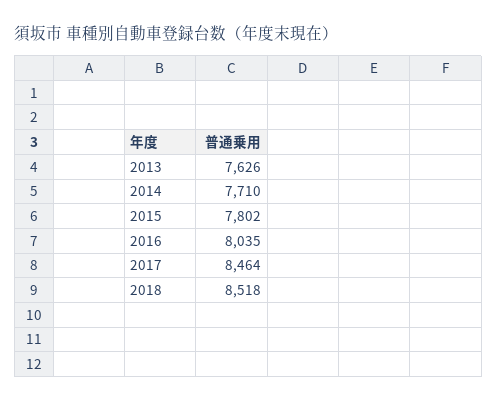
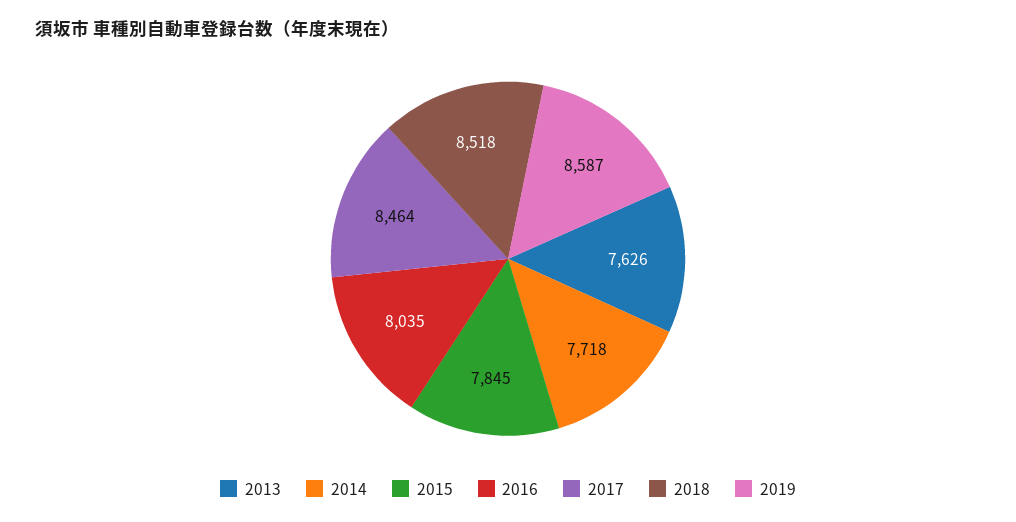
2014: 7710 -> 7718
2015: 7802 -> 7845
2019: none -> 8587

